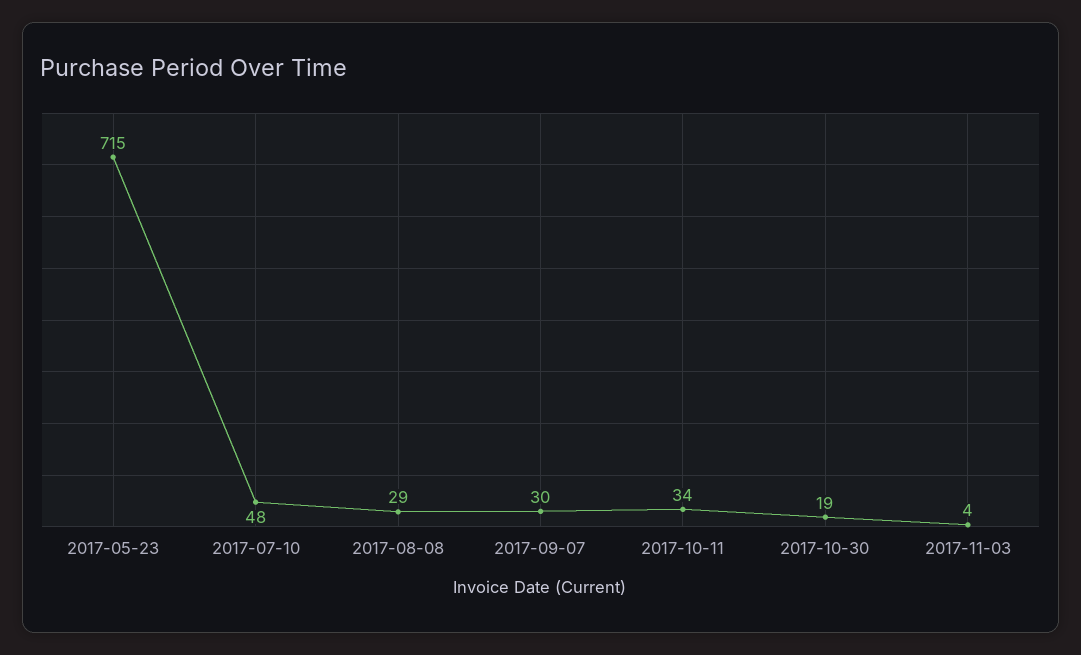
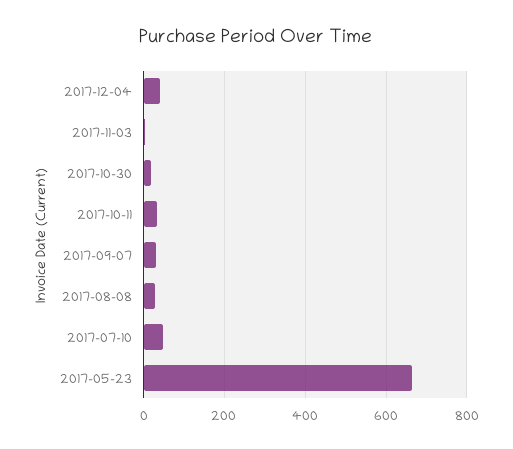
2017-05-23: 715 -> 660
2017-12-04: none -> 40

